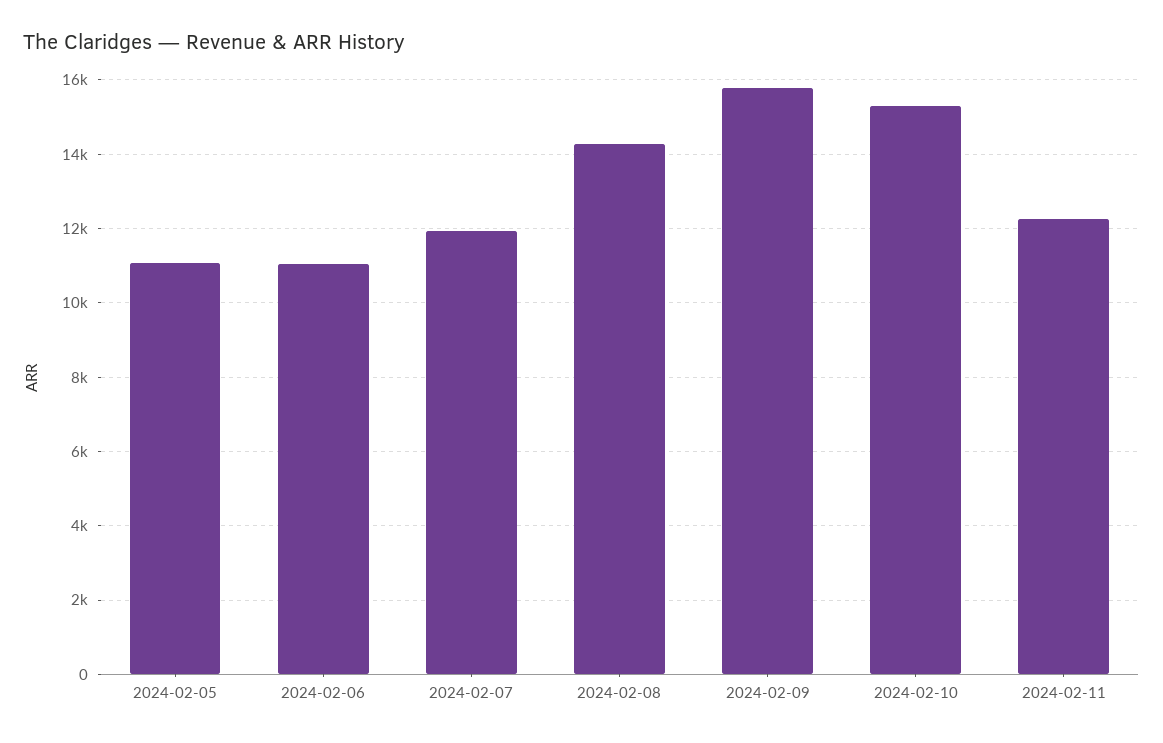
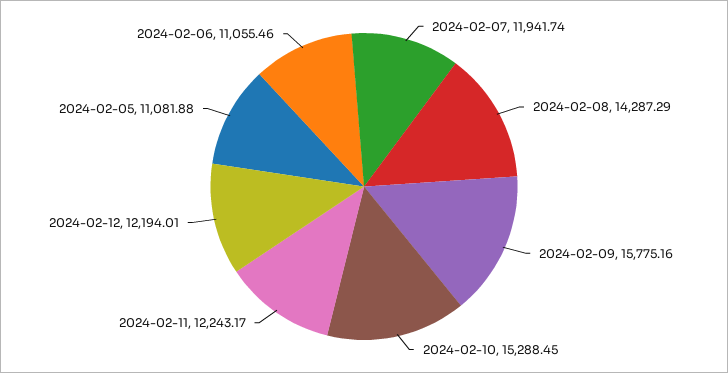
2024-02-12: none -> 12194.01

